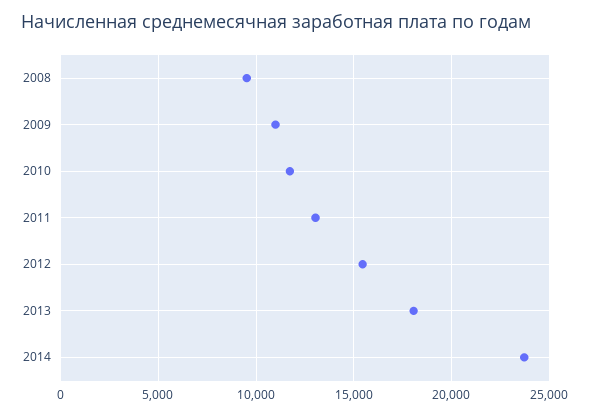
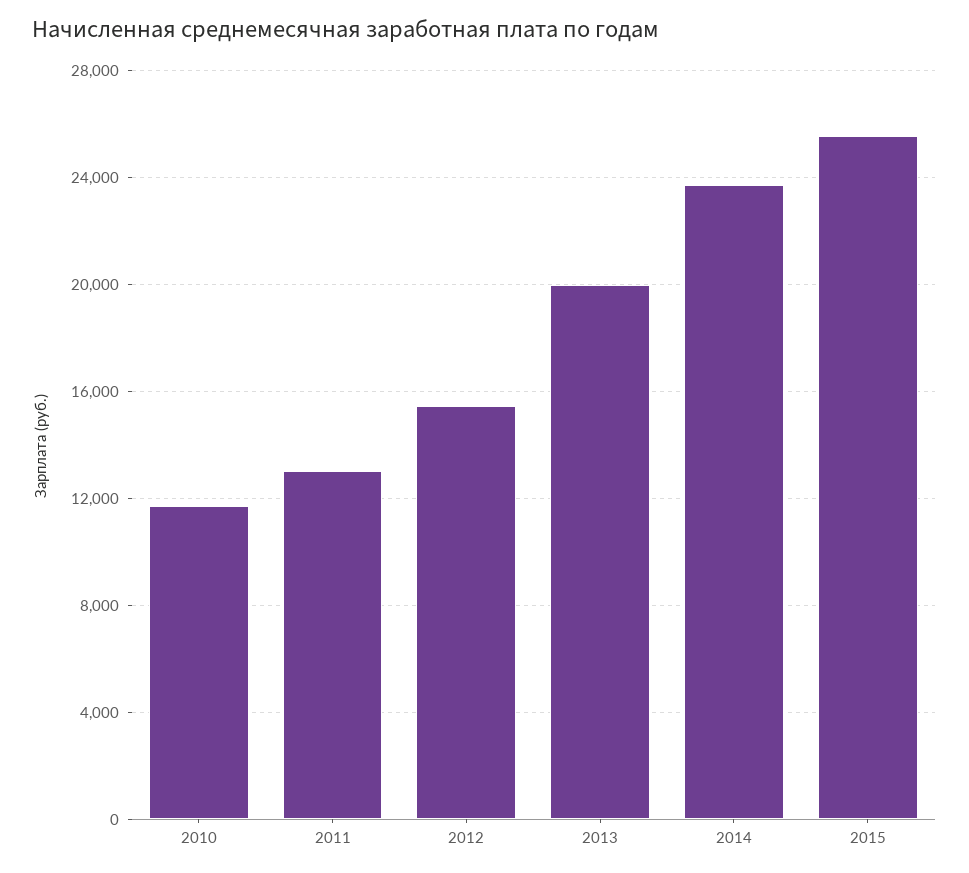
2008: 9500 -> none
2009: 11000 -> none
2013: 18000 -> 20000
2015: none -> 25500

